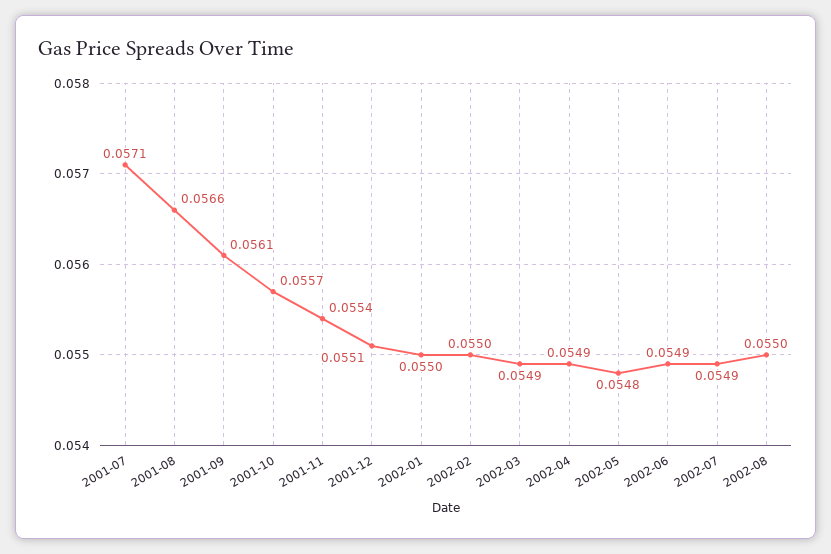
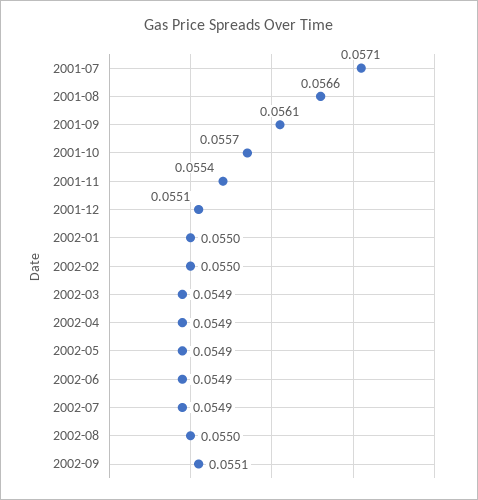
2002-05: 0.0548 -> 0.0549
2002-09: none -> 0.0551

